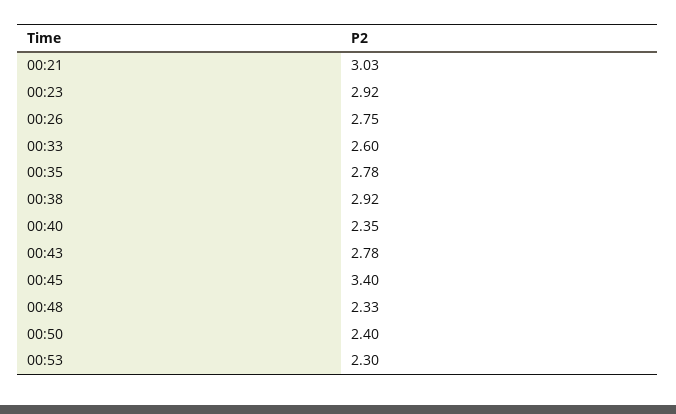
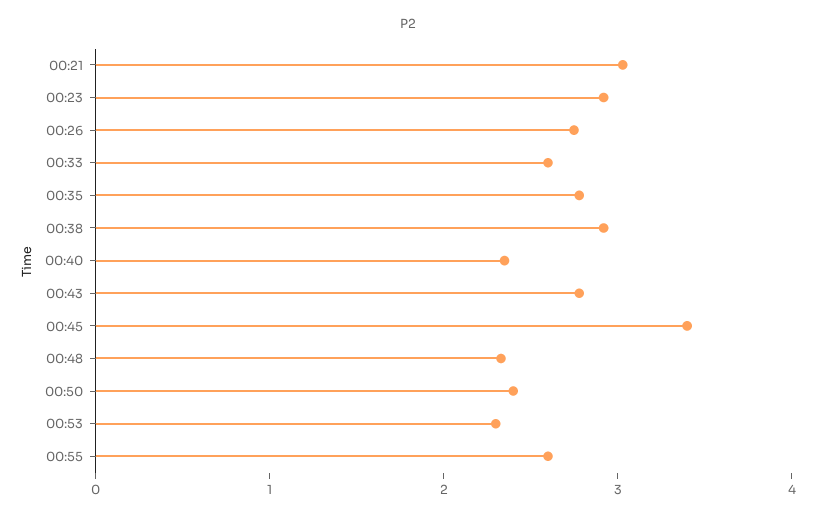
00:55: none -> 2.6

